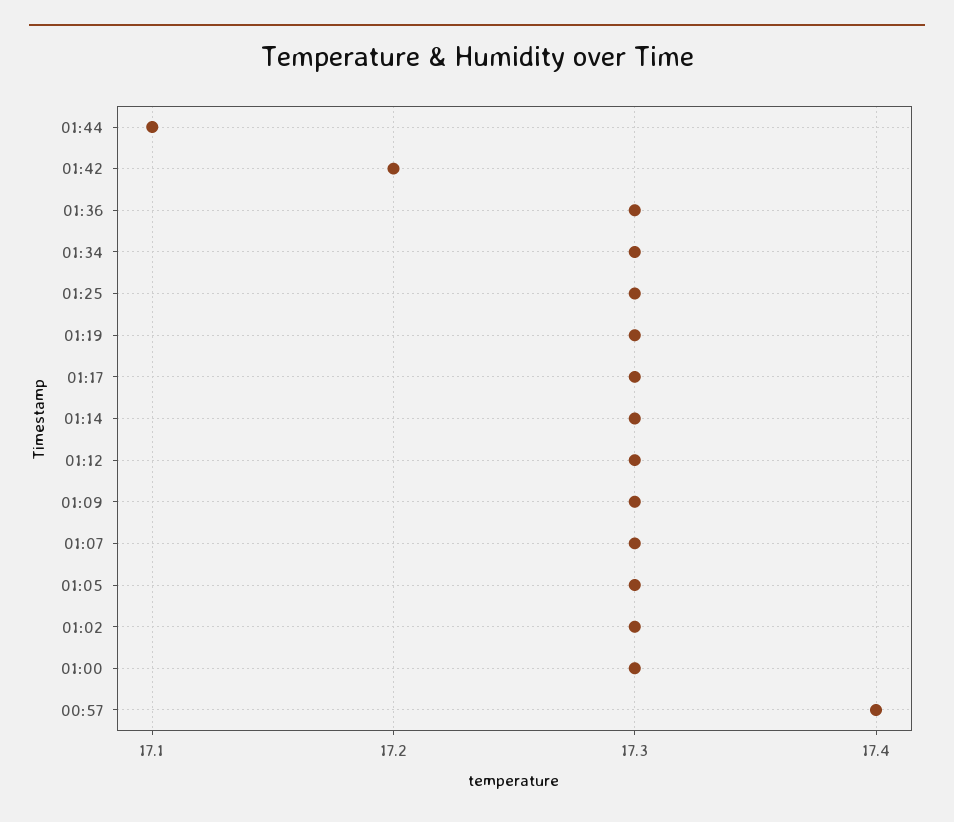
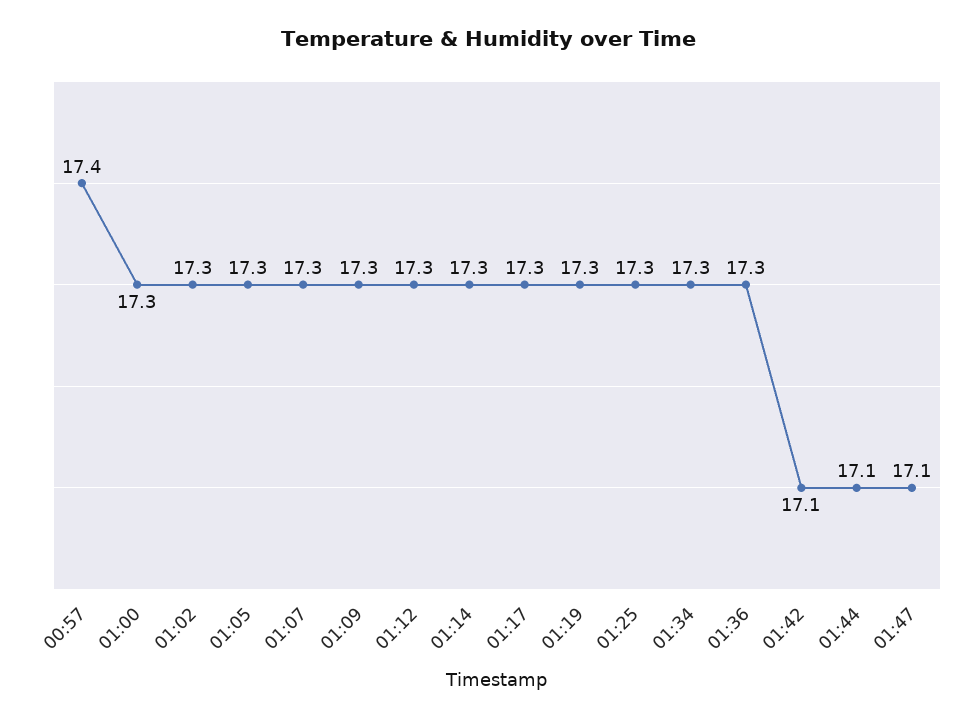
01:42: 17.2 -> 17.1
01:47: none -> 17.1

